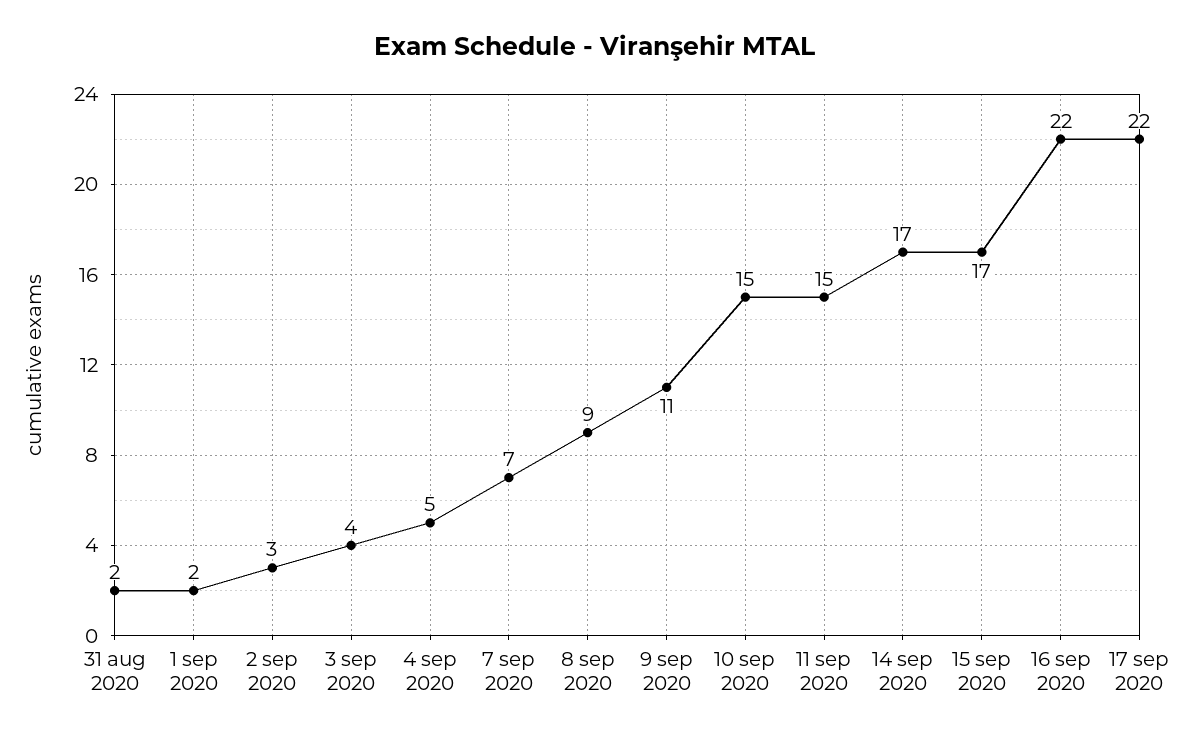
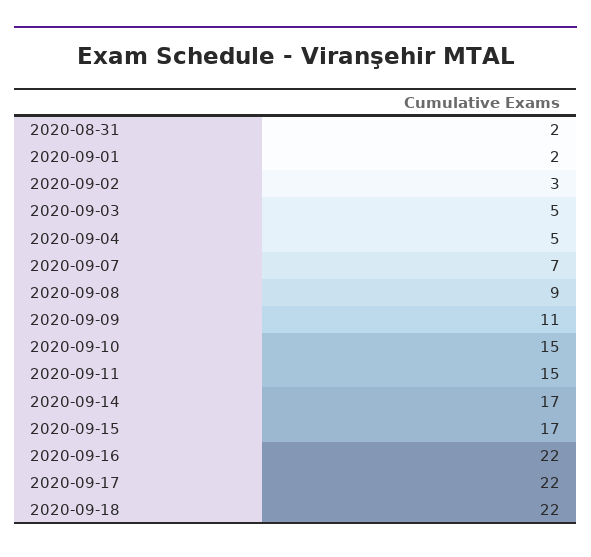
3 sep 2020: 4 -> 5
2020-09-18: none -> 22

